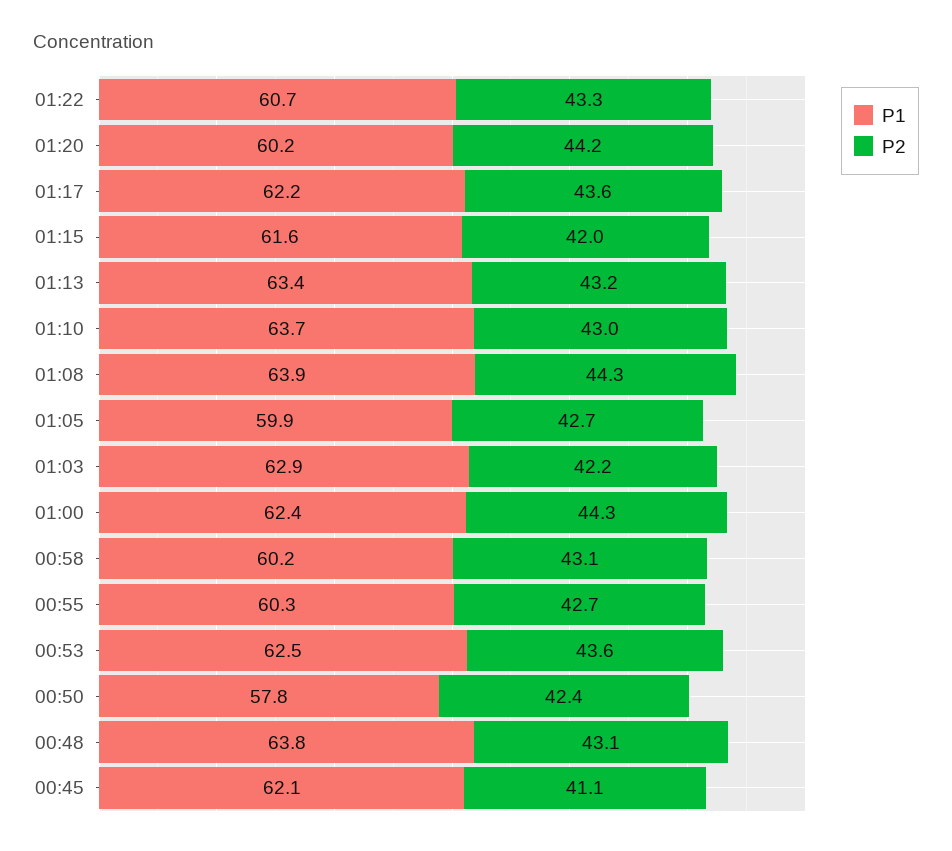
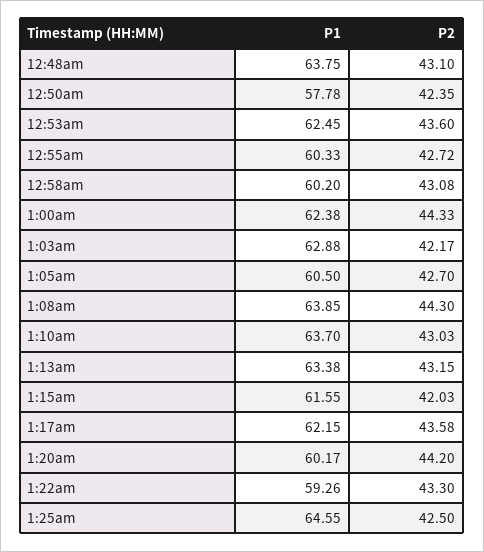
P1, 01:22: 60.7 -> 59.26
P1, 01:05: 59.9 -> 60.5
P1, 00:45: 62.1 -> none
P2, 00:45: 41.1 -> none
P1, 1:25am: none -> 64.55
P2, 1:25am: none -> 42.5

